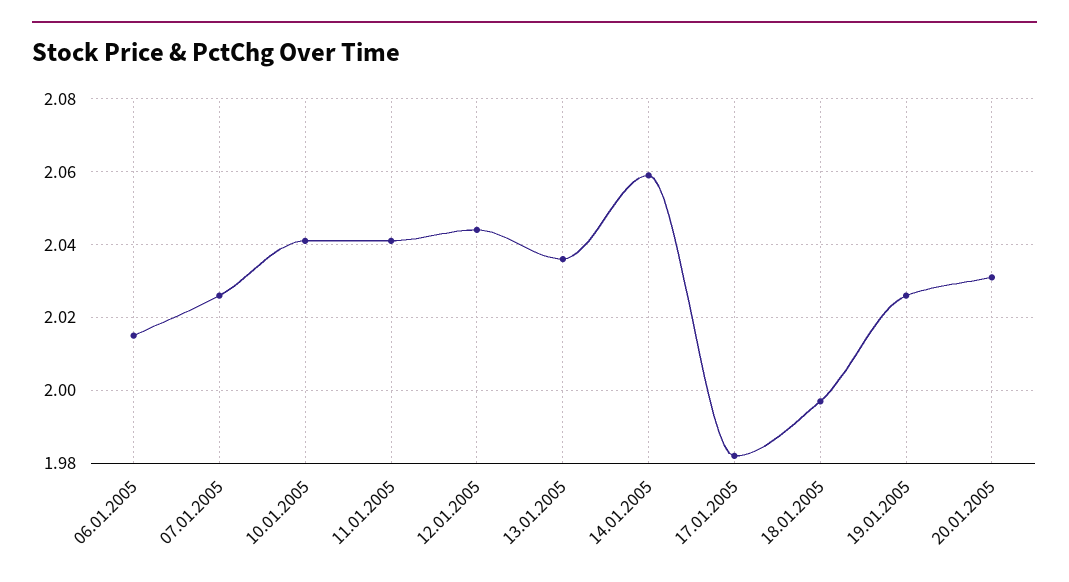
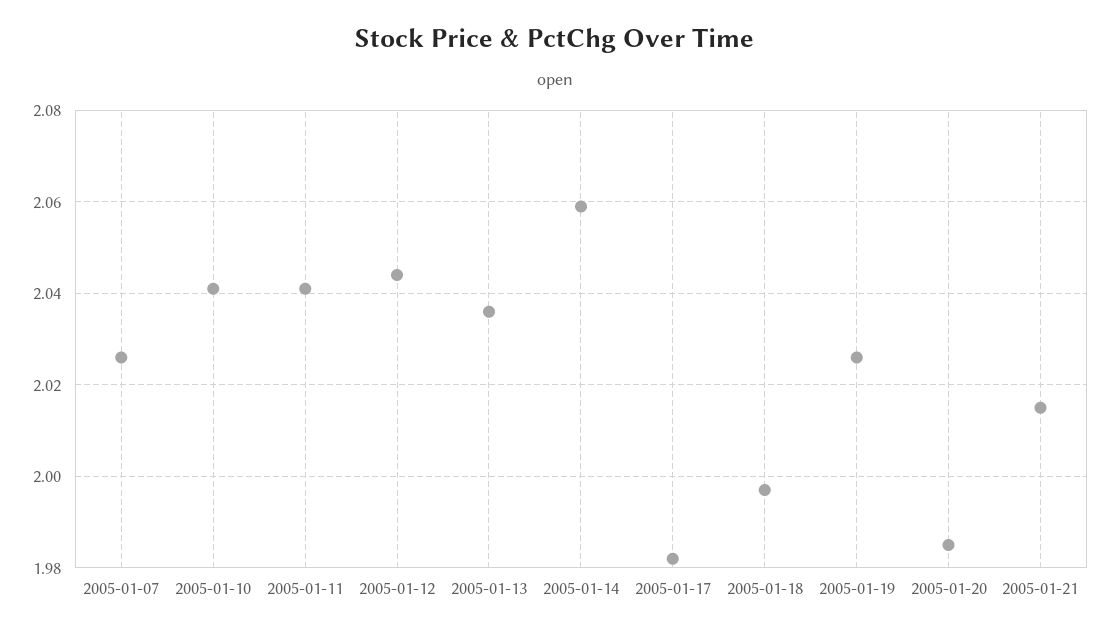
06.01.2005: 2.015 -> none
20.01.2005: 2.03 -> 1.985
2005-01-21: none -> 2.015

